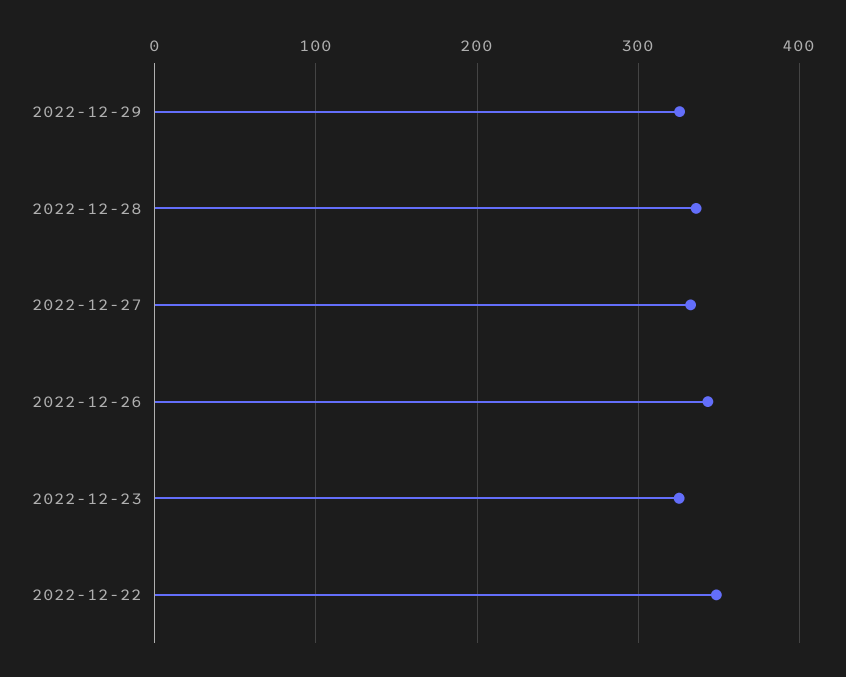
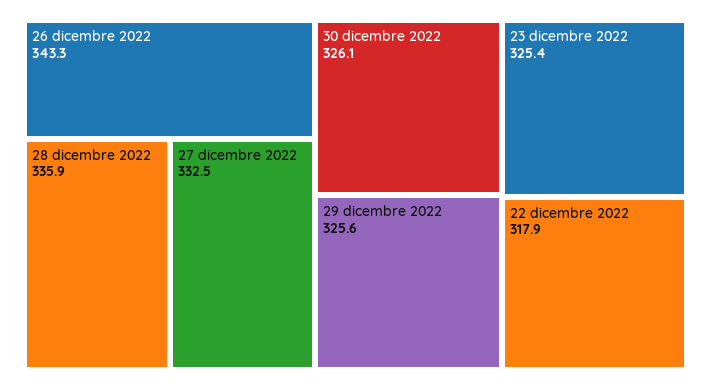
2022-12-22: 350 -> 317.9
30 dicembre 2022: none -> 326.1

